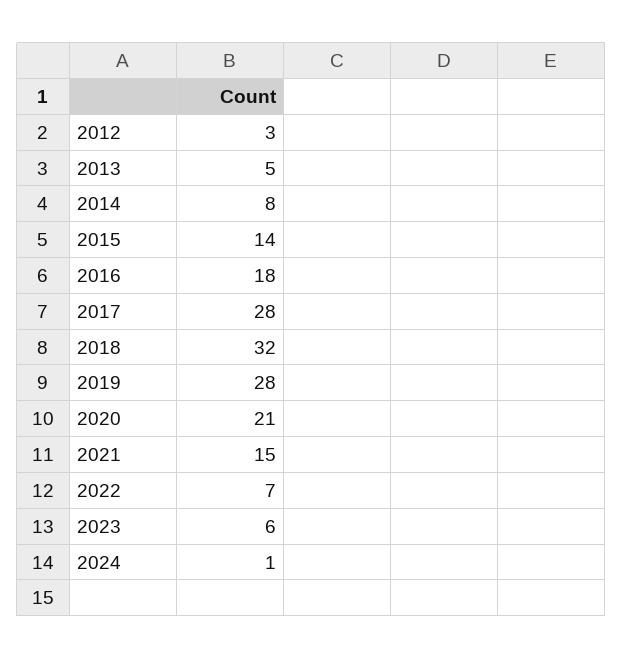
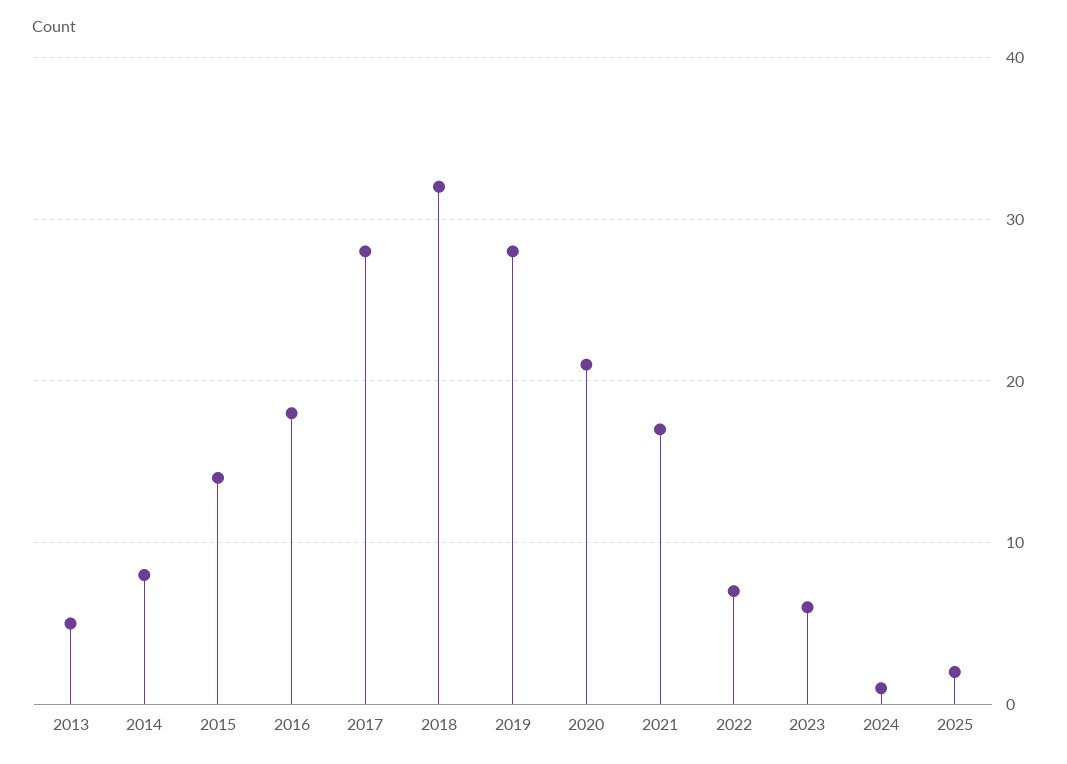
2012: 3 -> none
2021: 15 -> 17
2025: none -> 2

